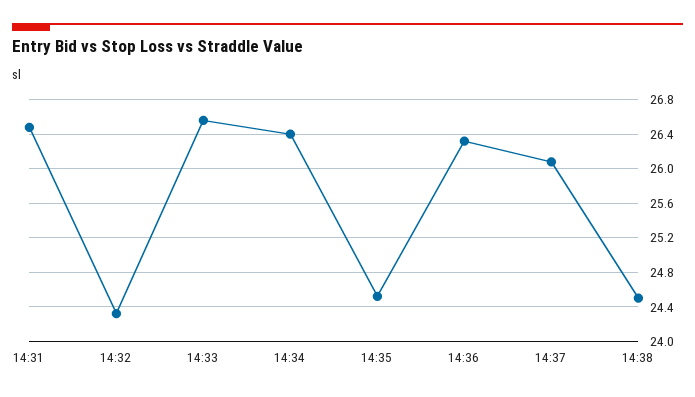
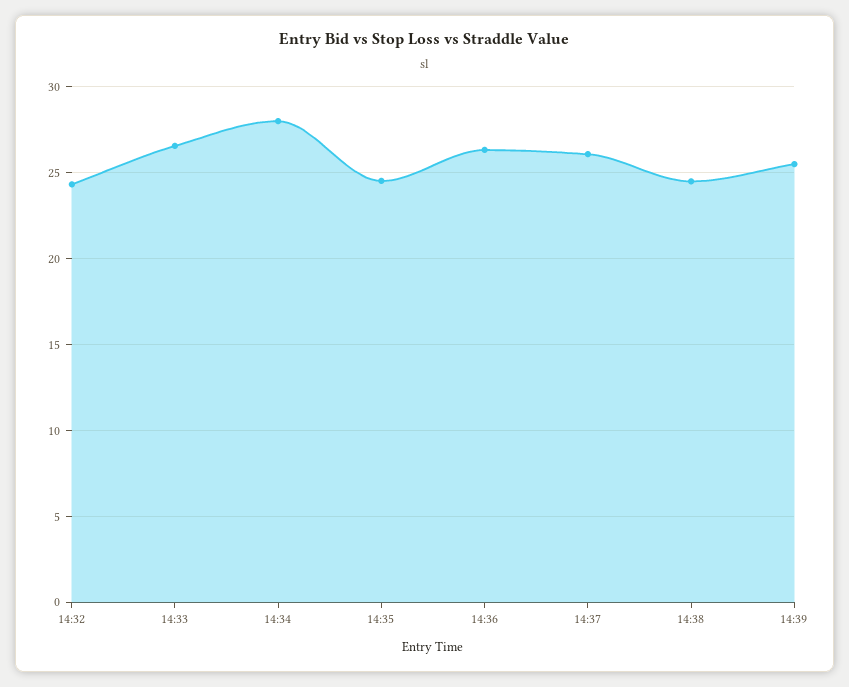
14:31: 26.5 -> none
14:34: 26.4 -> 28
14:39: none -> 25.5

